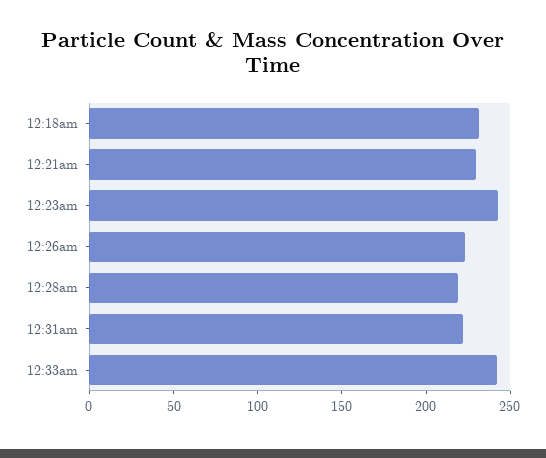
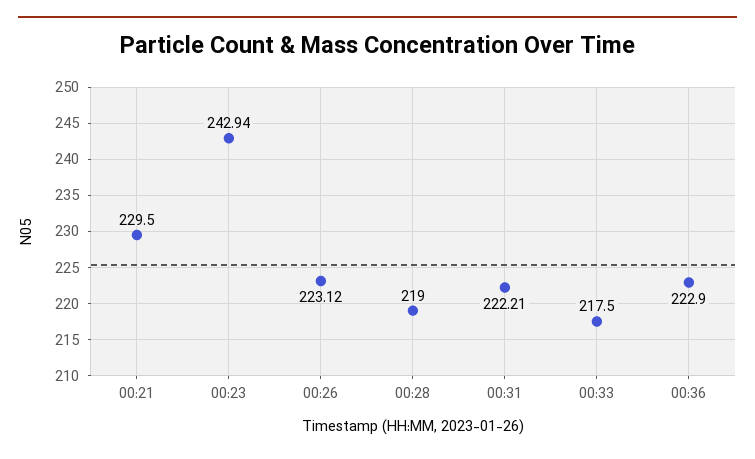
12:18am: 230 -> none
12:33am: 240 -> 217.5
00:36: none -> 222.9

